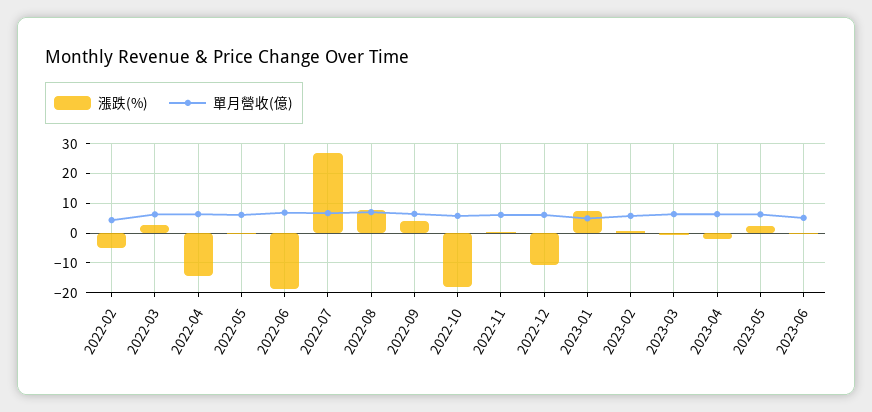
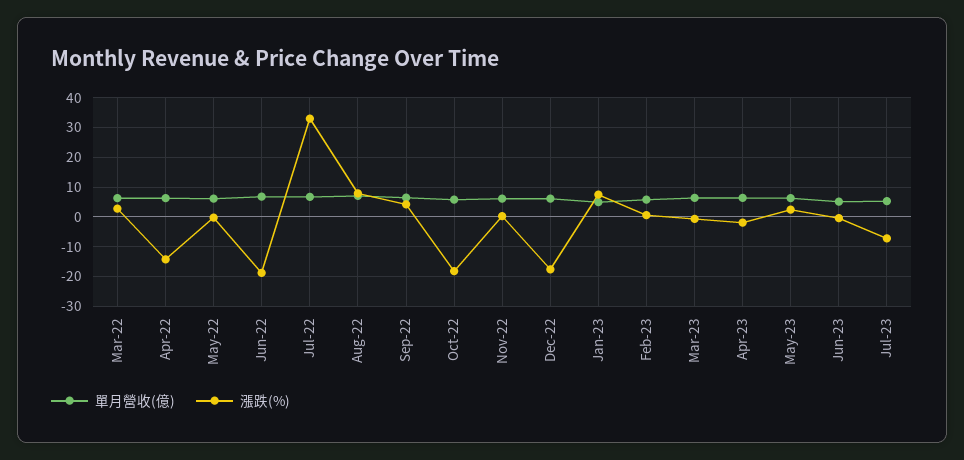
漲跌(%), 2022-02: -5 -> none
單月營收(億), 2022-02: 5 -> none
漲跌(%), 2022-07: 27.5 -> 32.5
漲跌(%), 2022-12: -10 -> -17.5
單月營收(億), Jul-23: none -> 5
漲跌(%), Jul-23: none -> -7.5

